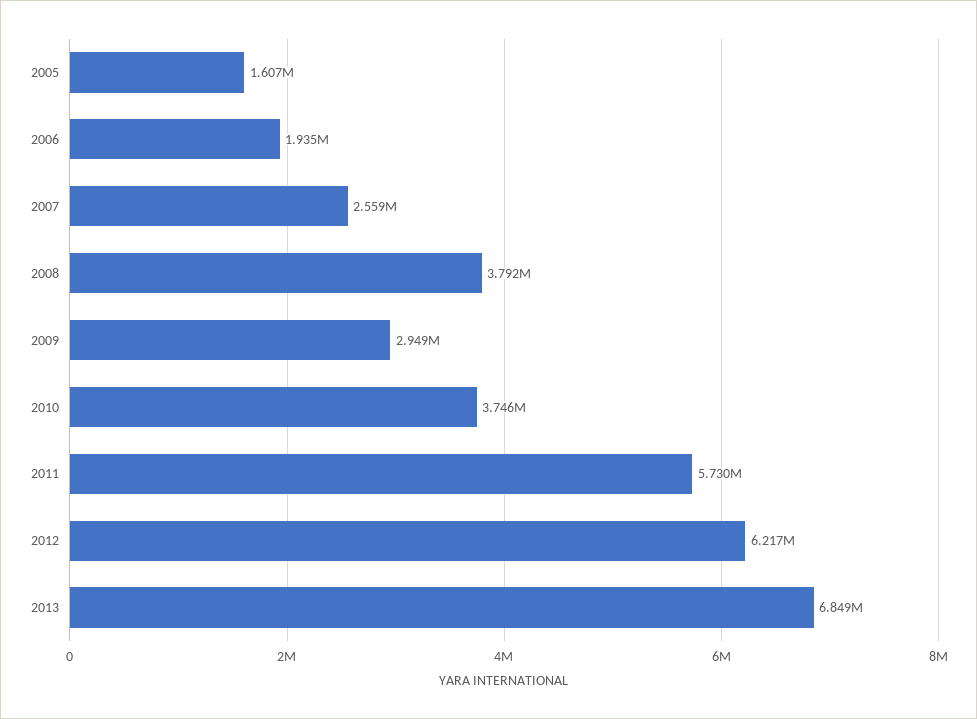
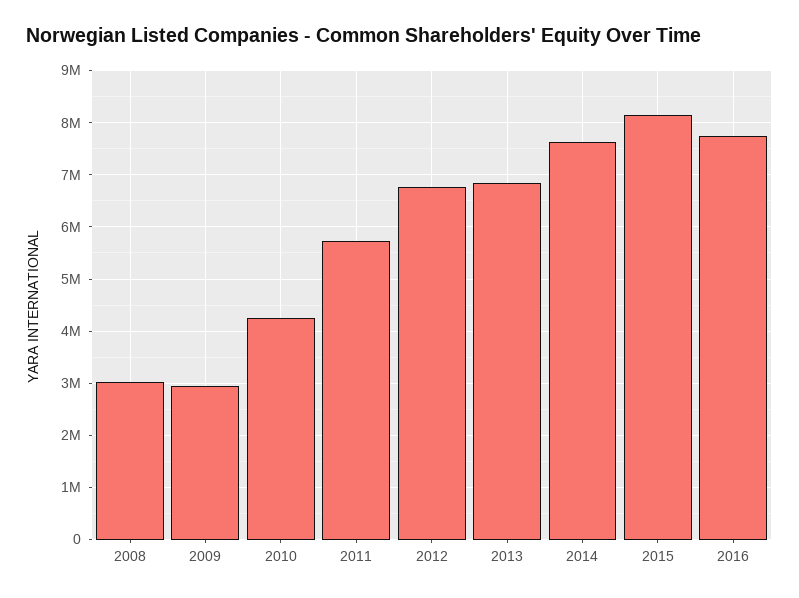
2005: 1607000 -> none
2006: 1935000 -> none
2007: 2559000 -> none
2008: 3792000 -> 3000000
2010: 3746000 -> 4200000
2012: 6217000 -> 6800000
2014: none -> 7600000
2015: none -> 8200000
2016: none -> 7800000

